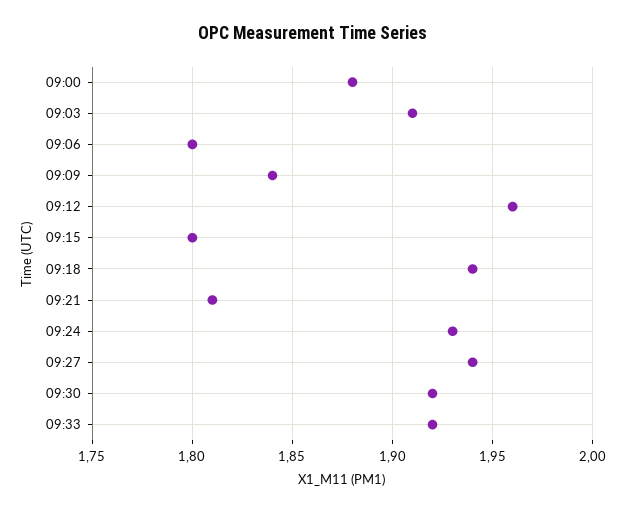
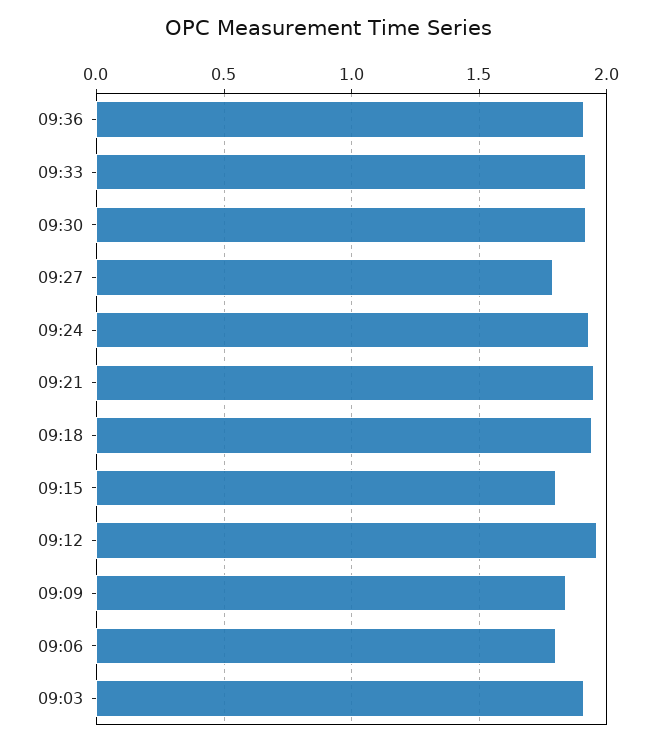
09:00: 1.88 -> none
09:21: 1.81 -> 1.95
09:27: 1.94 -> 1.8
09:36: none -> 1.9

